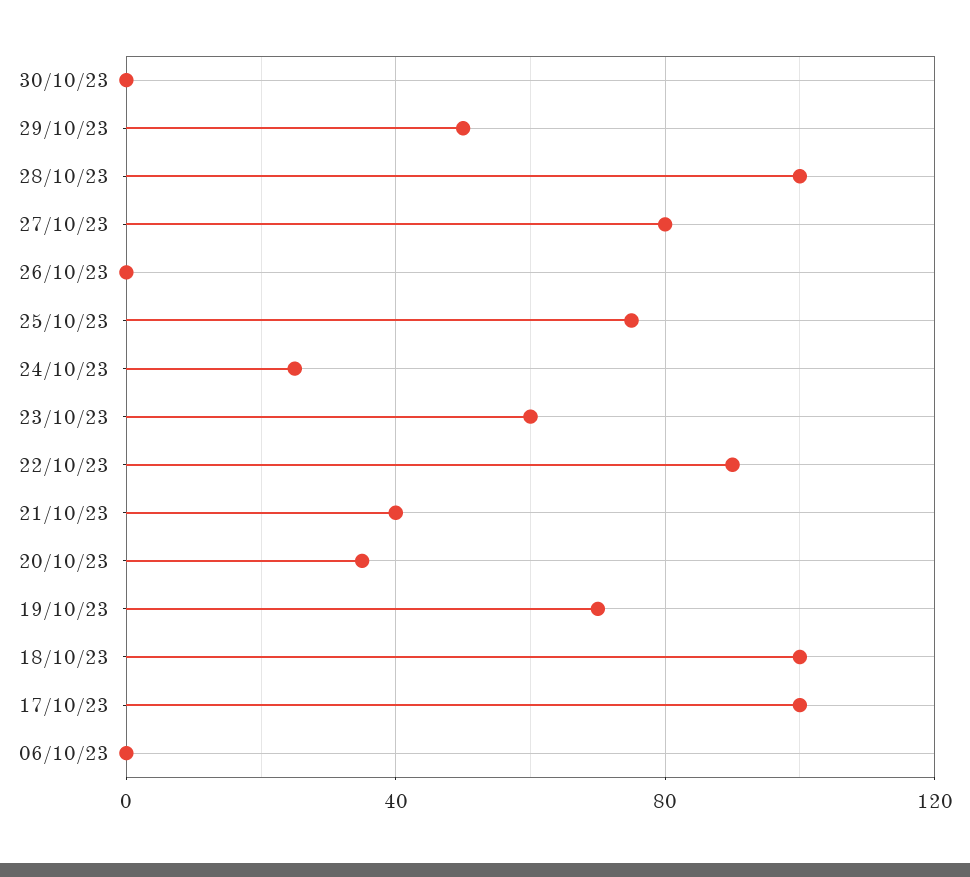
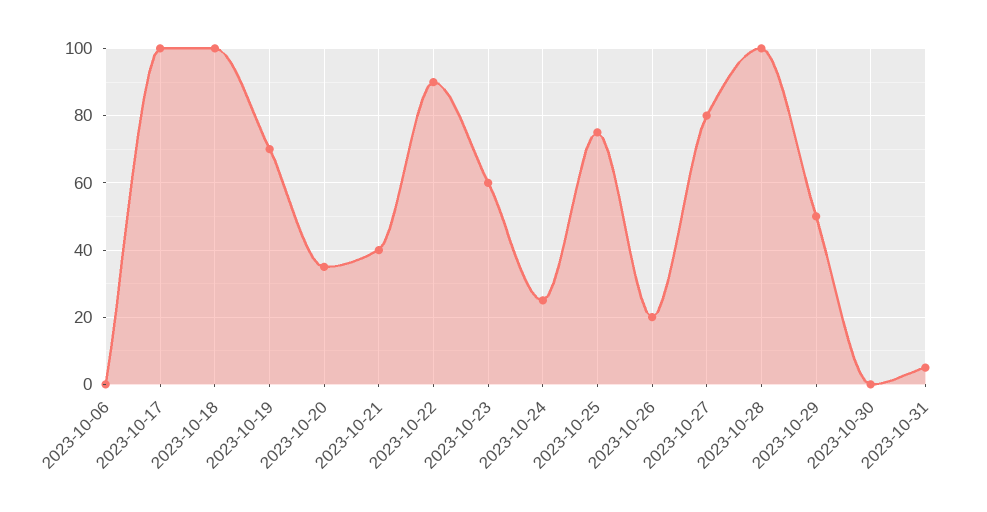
26/10/23: 0 -> 20
2023-10-31: none -> 5

